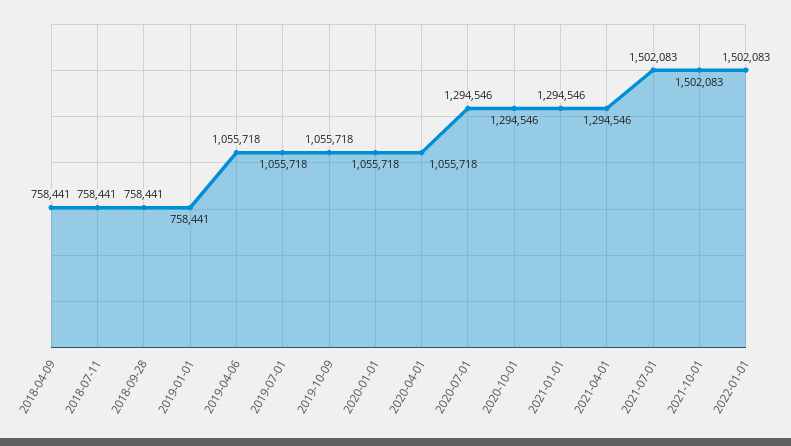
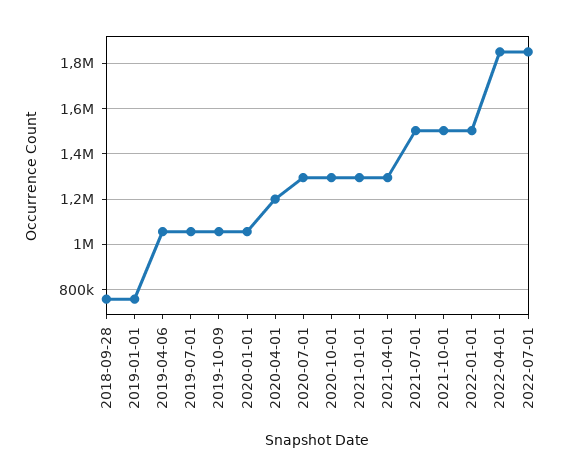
2018-04-09: 758441 -> none
2018-07-11: 758441 -> none
2020-04-01: 1055718 -> 1200000
2022-04-01: none -> 1850000
2022-07-01: none -> 1850000

